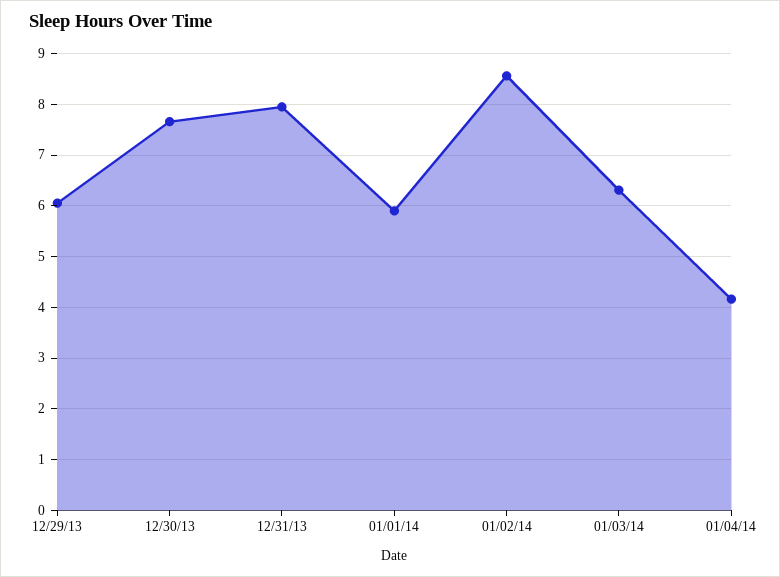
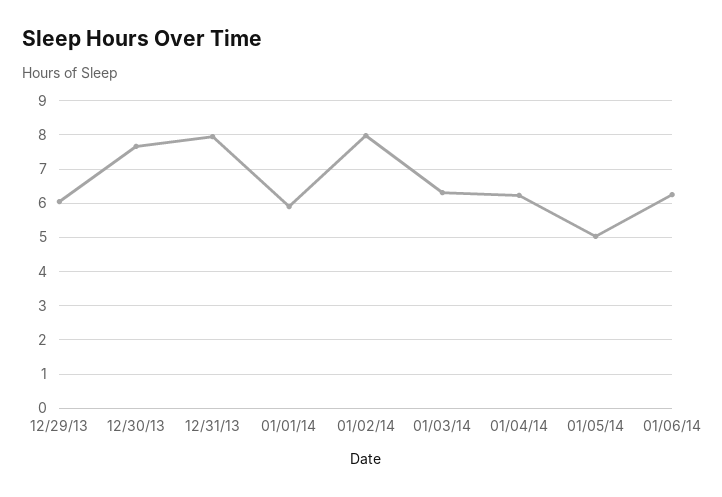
01/02/14: 8.6 -> 8
01/04/14: 4.2 -> 6.2
01/05/14: none -> 5
01/06/14: none -> 6.2

